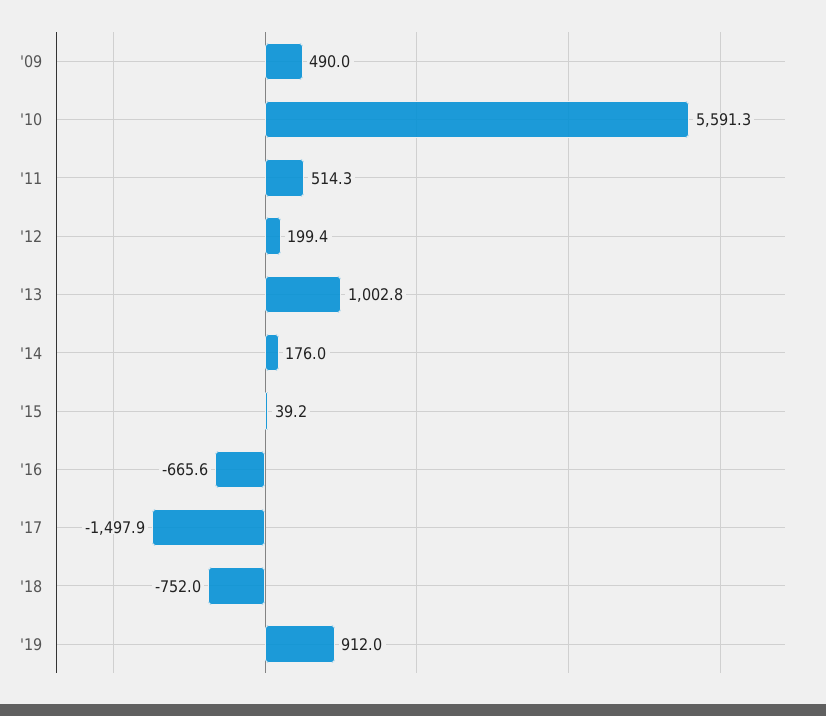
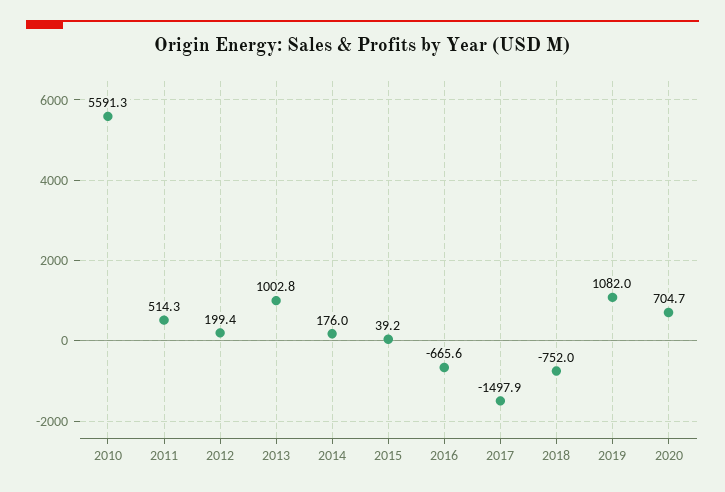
'09: 490 -> none
'19: 912 -> 1082
2020: none -> 704.7

